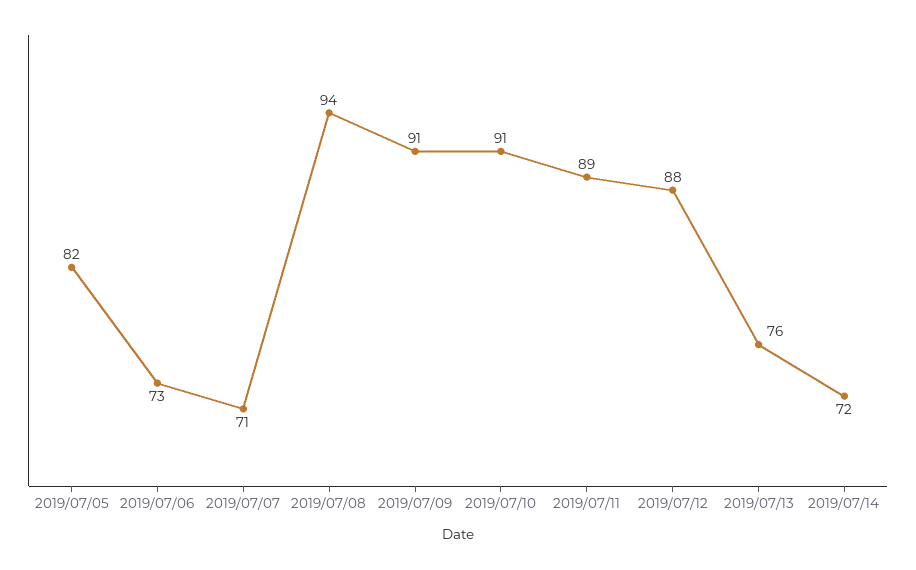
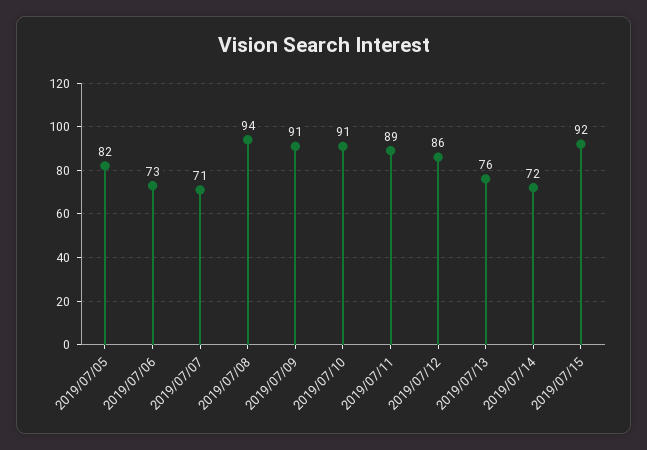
2019/07/12: 88 -> 86
2019/07/15: none -> 92

